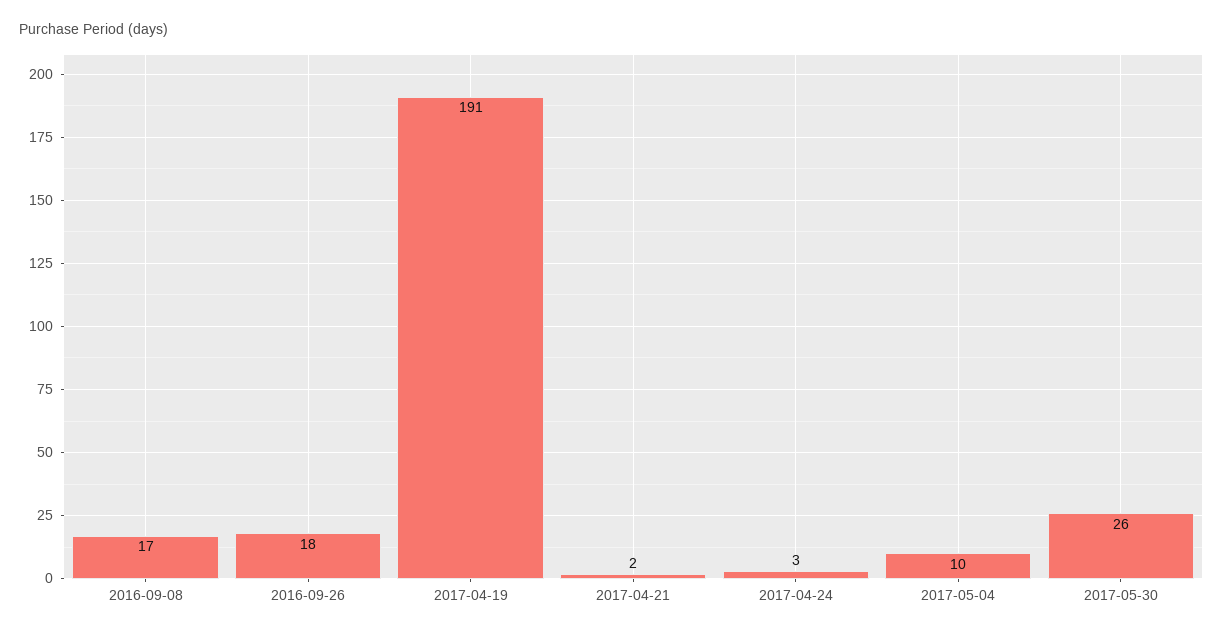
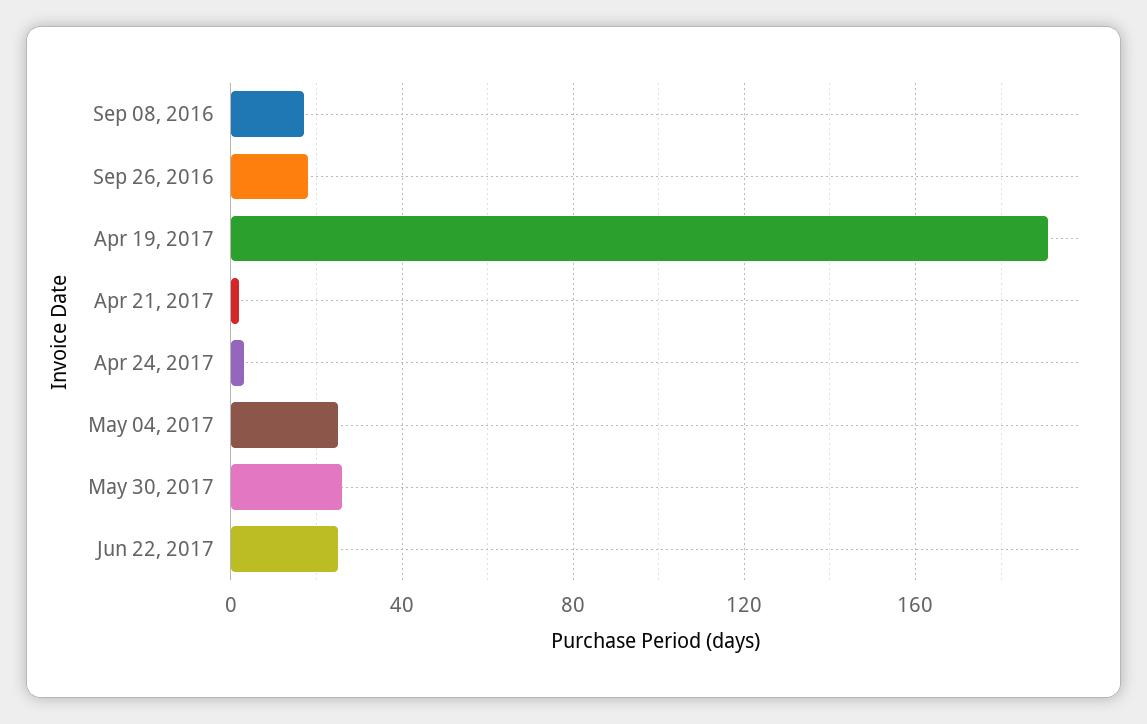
2017-05-04: 10 -> 25
Jun 22, 2017: none -> 25

